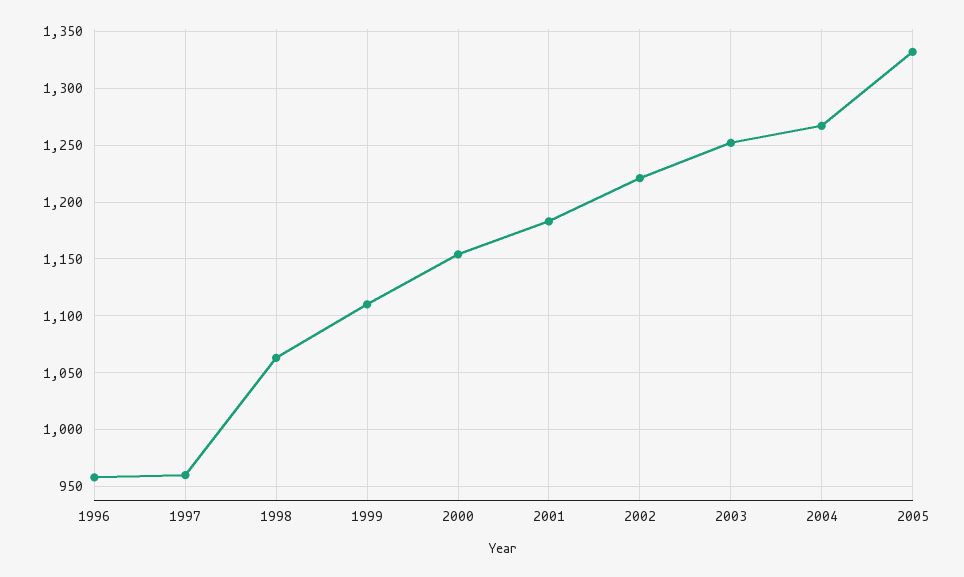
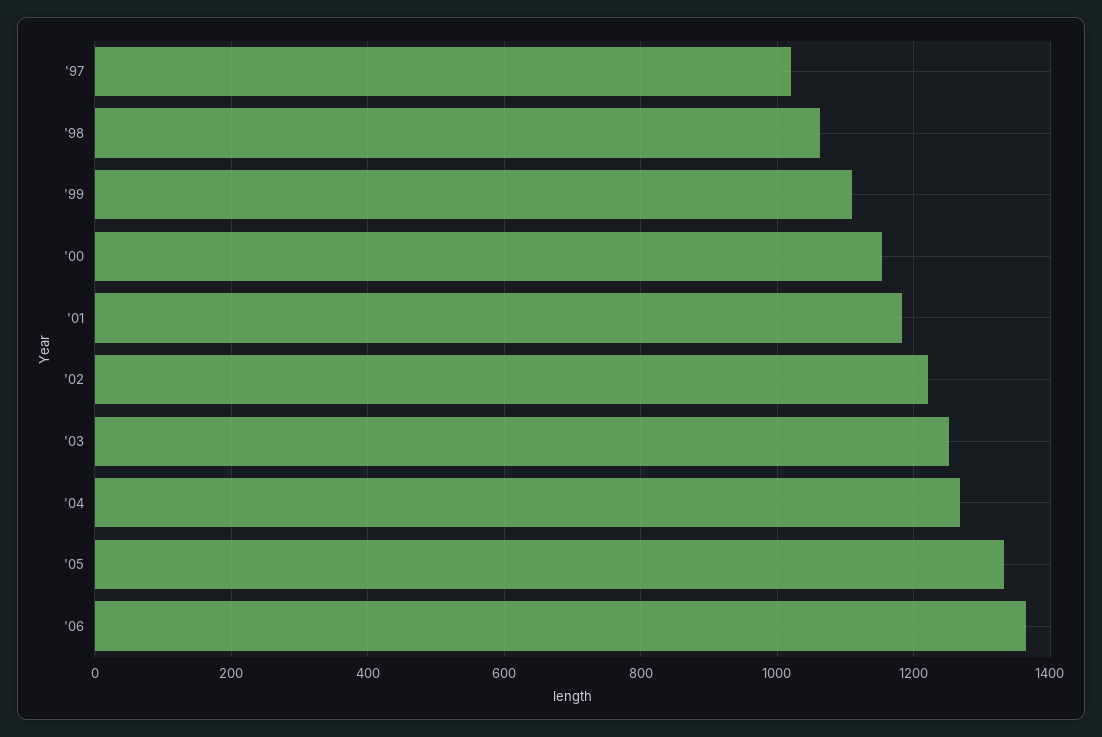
1996: 960 -> none
1997: 960 -> 1020
'06: none -> 1360

